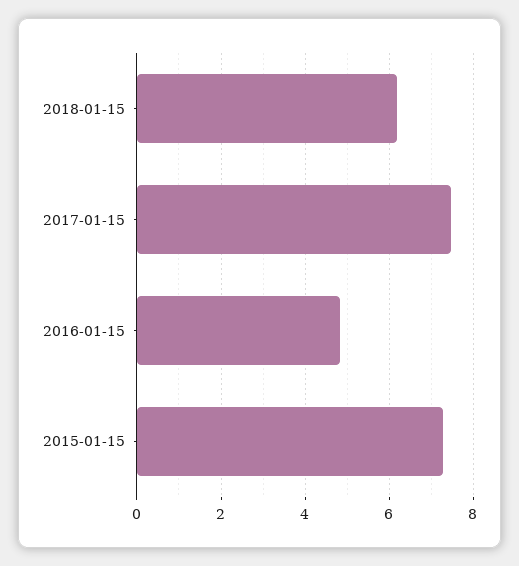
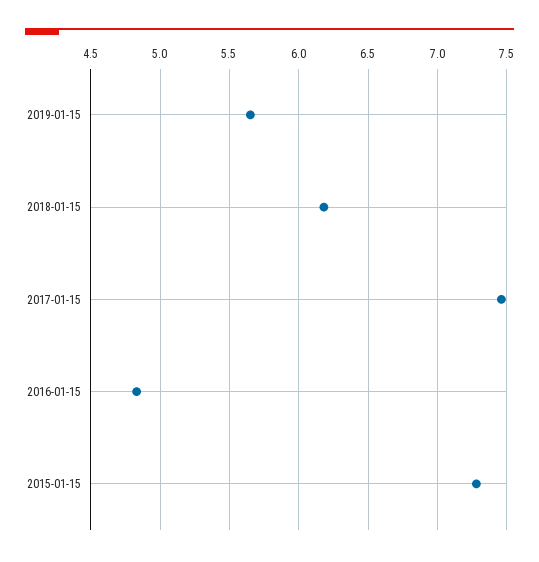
2019-01-15: none -> 5.65

